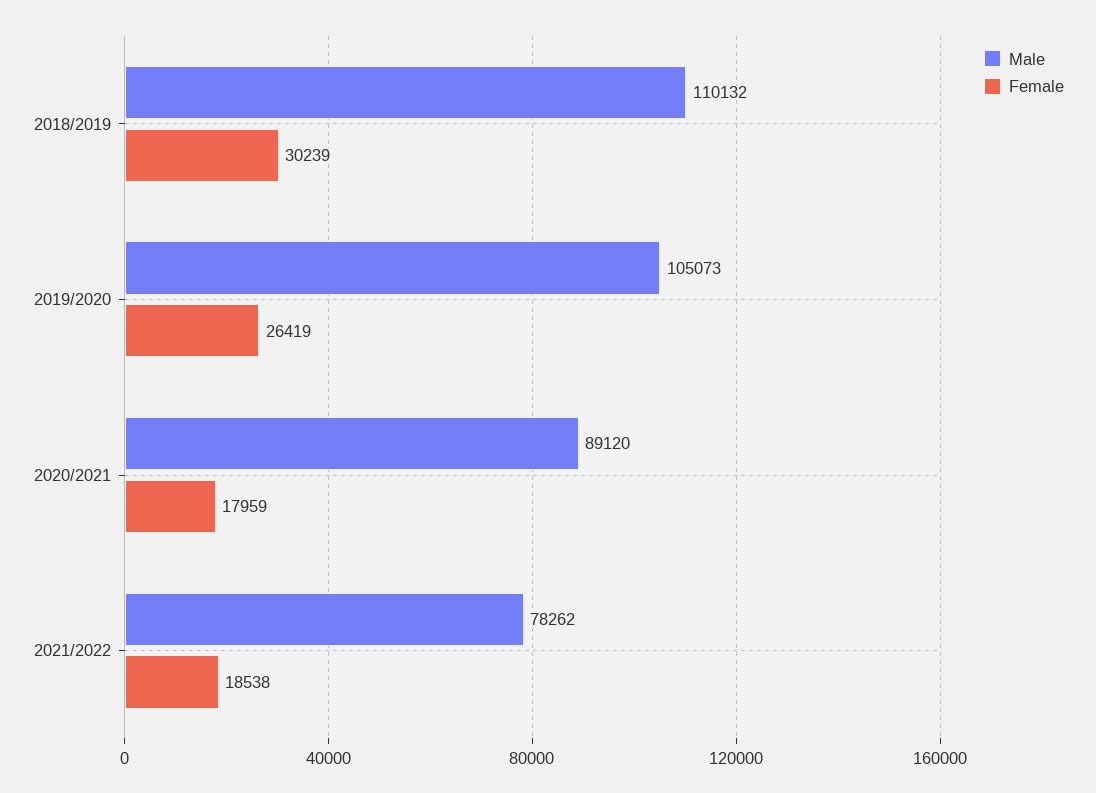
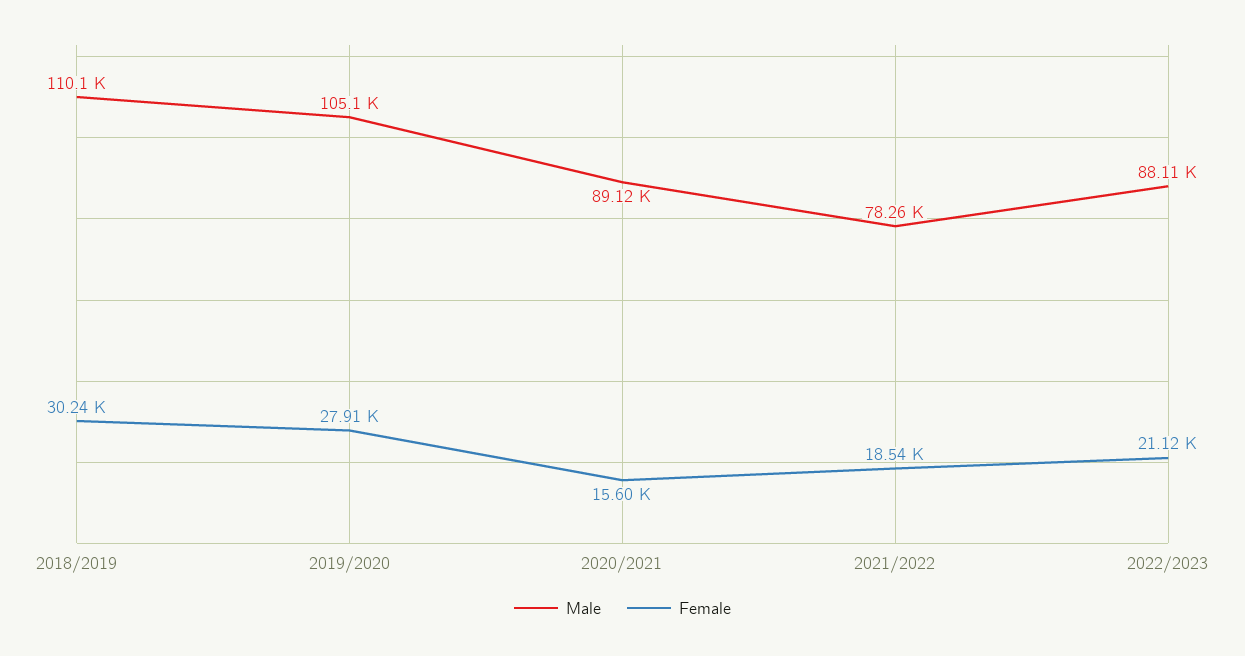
Female, 2019/2020: 26419 -> 27910
Female, 2020/2021: 17959 -> 15600
Male, 2022/2023: none -> 88110
Female, 2022/2023: none -> 21120

